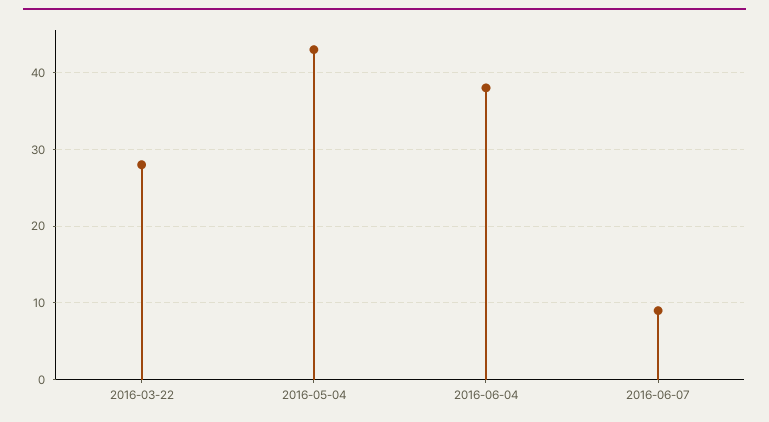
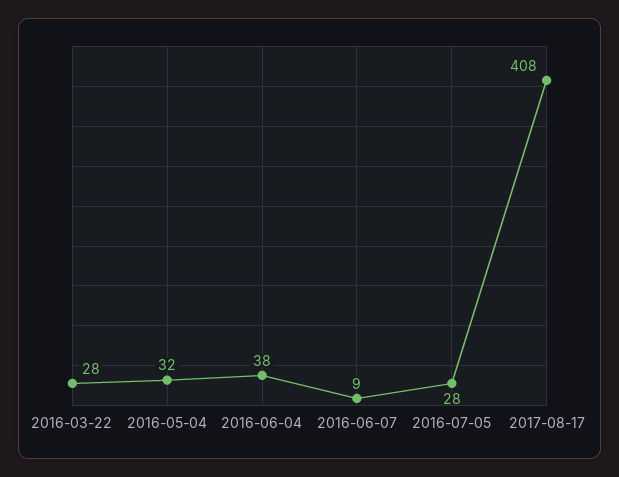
2016-05-04: 43 -> 32
2016-07-05: none -> 28
2017-08-17: none -> 408

